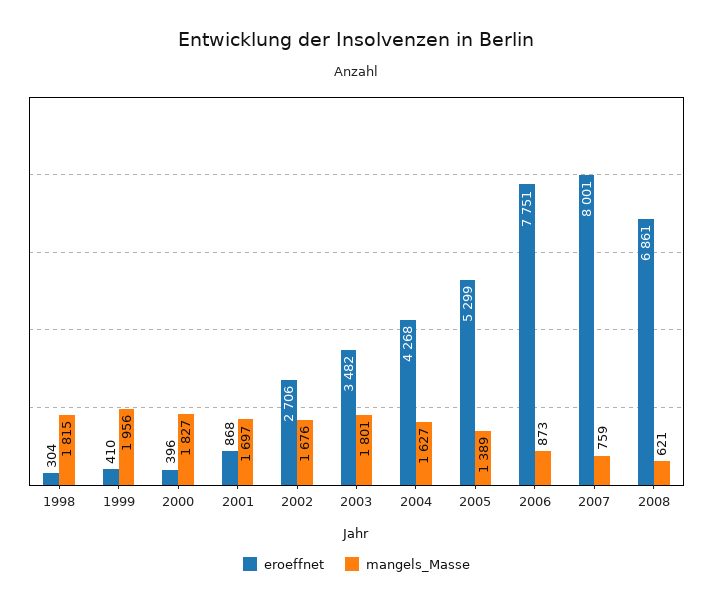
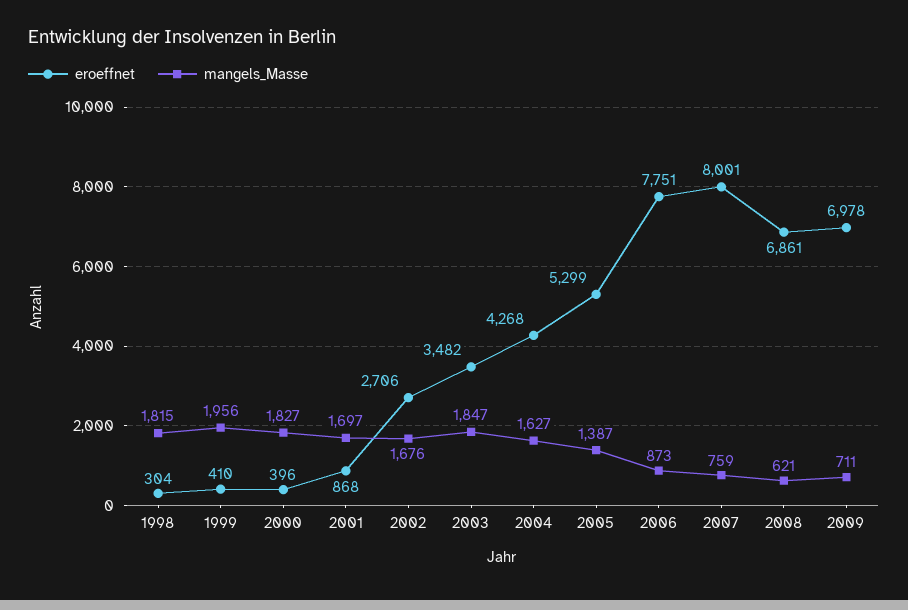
mangels_Masse, 2003: 1801 -> 1847
mangels_Masse, 2005: 1389 -> 1387
eroeffnet, 2009: none -> 6978
mangels_Masse, 2009: none -> 711

